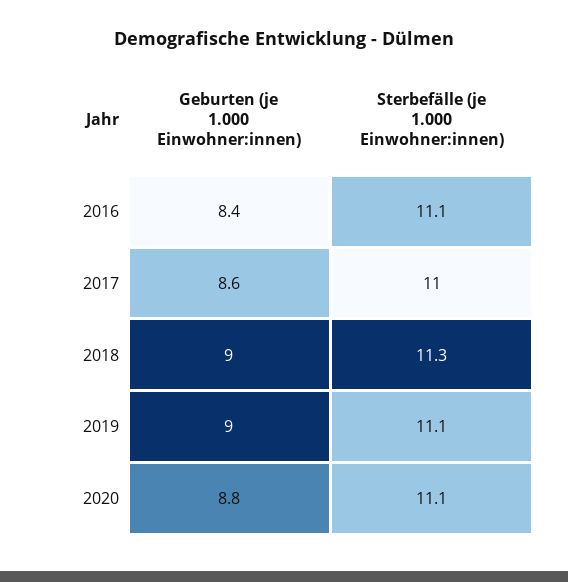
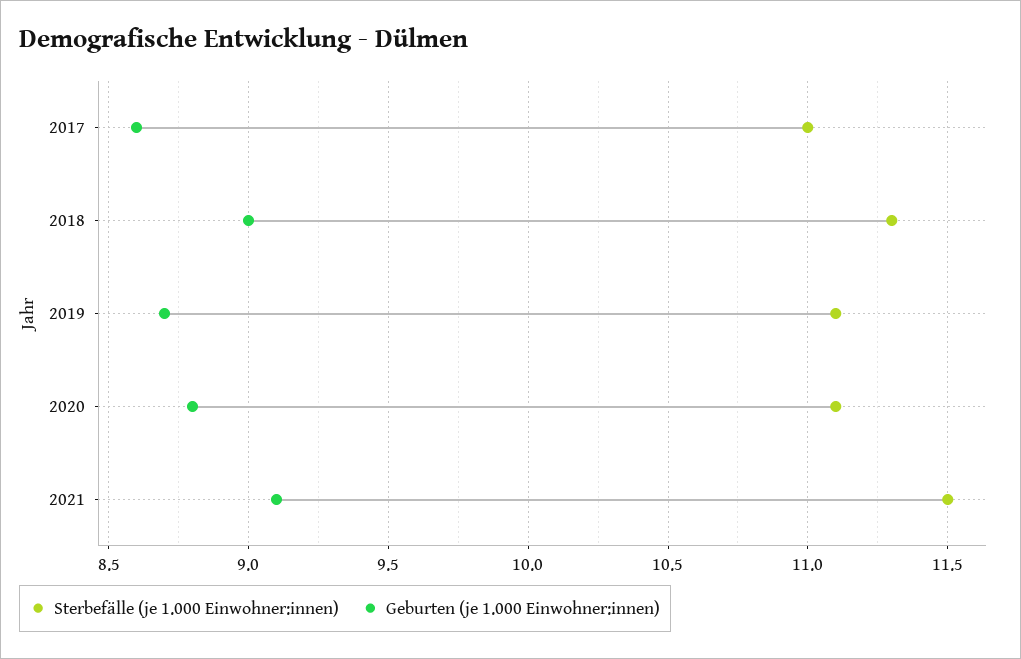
Geburten (je 1.000 Einwohner:innen), 2016: 8.4 -> none
Sterbefälle (je 1.000 Einwohner:innen), 2016: 11.1 -> none
Geburten (je 1.000 Einwohner:innen), 2019: 9 -> 8.7
Sterbefälle (je 1.000 Einwohner:innen), 2021: none -> 11.5
Geburten (je 1.000 Einwohner:innen), 2021: none -> 9.1

